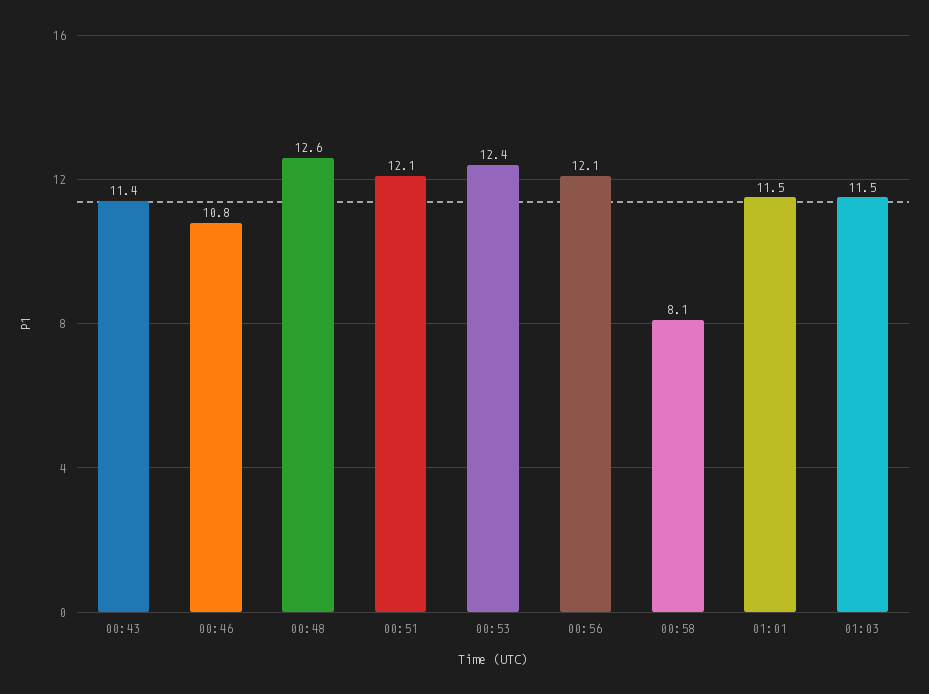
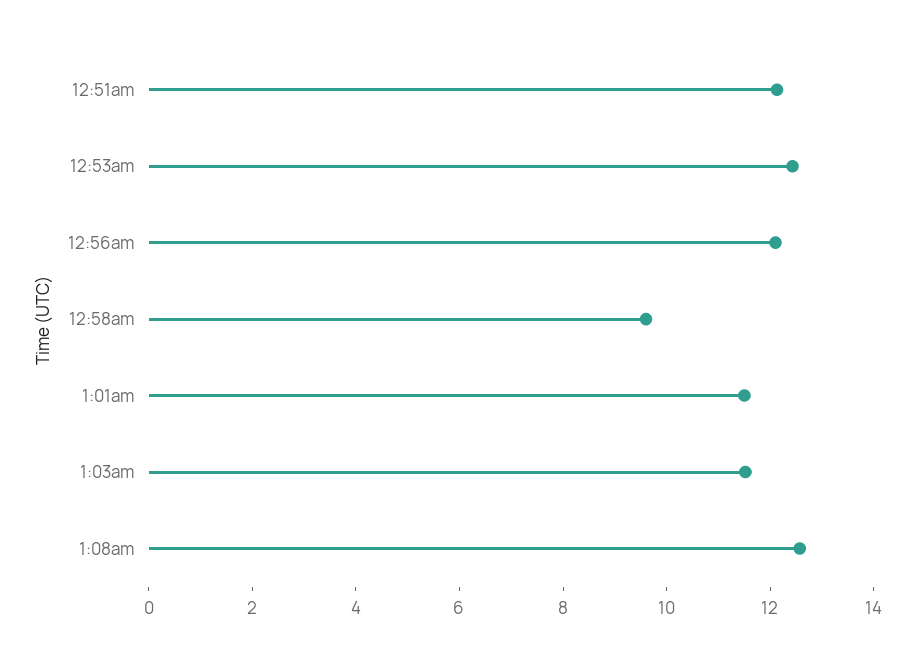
00:43: 11.4 -> none
00:46: 10.8 -> none
00:48: 12.6 -> none
00:58: 8.1 -> 9.5
1:08am: none -> 12.5

